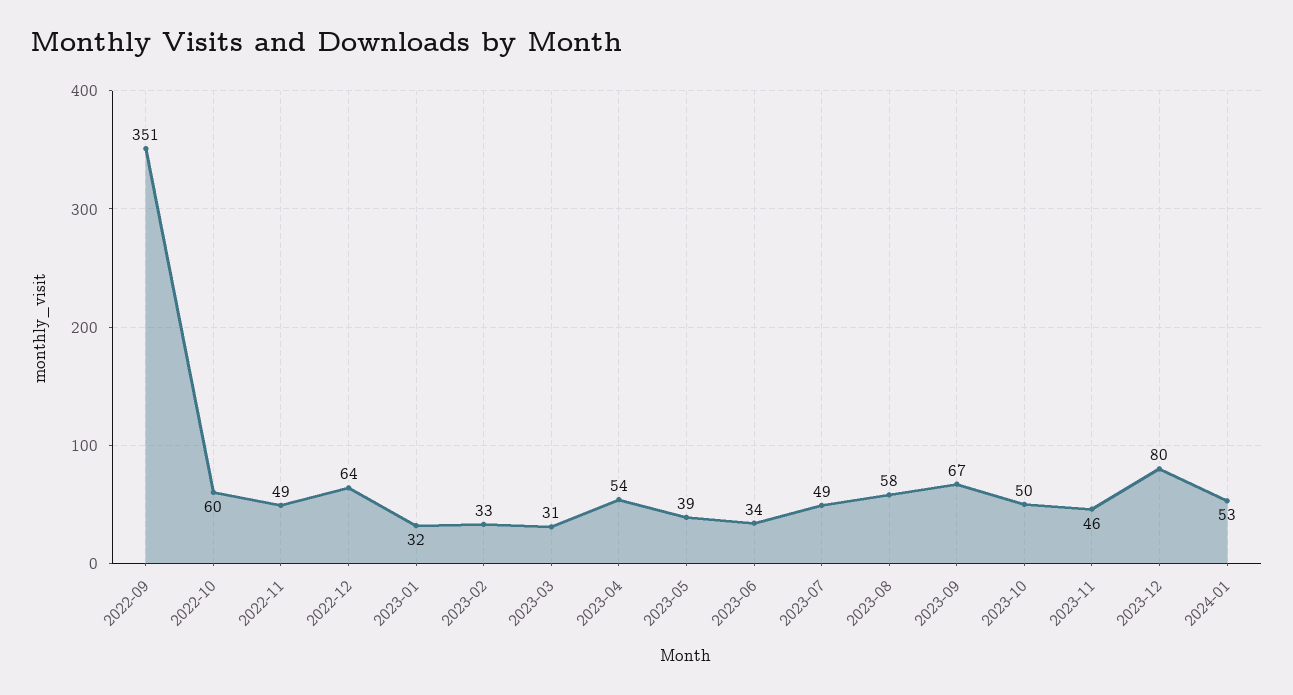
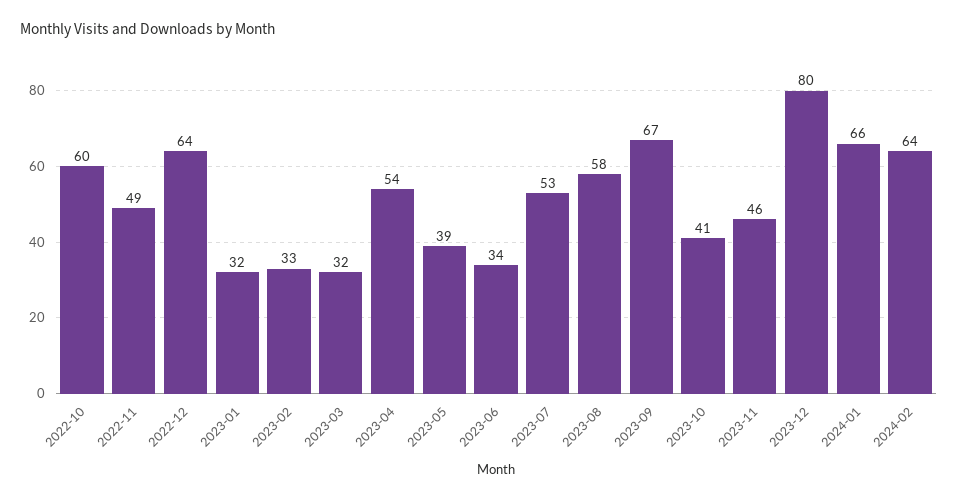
2022-09: 351 -> none
2023-03: 31 -> 32
2023-07: 49 -> 53
2023-10: 50 -> 41
2024-01: 53 -> 66
2024-02: none -> 64

